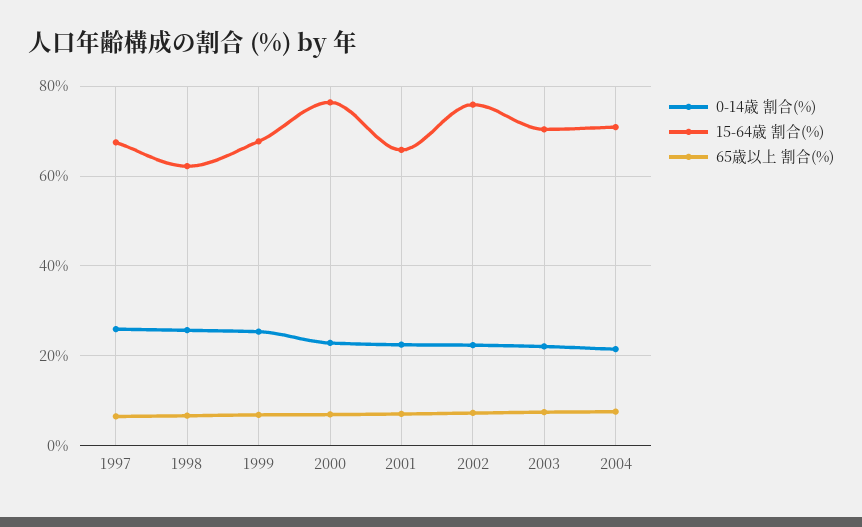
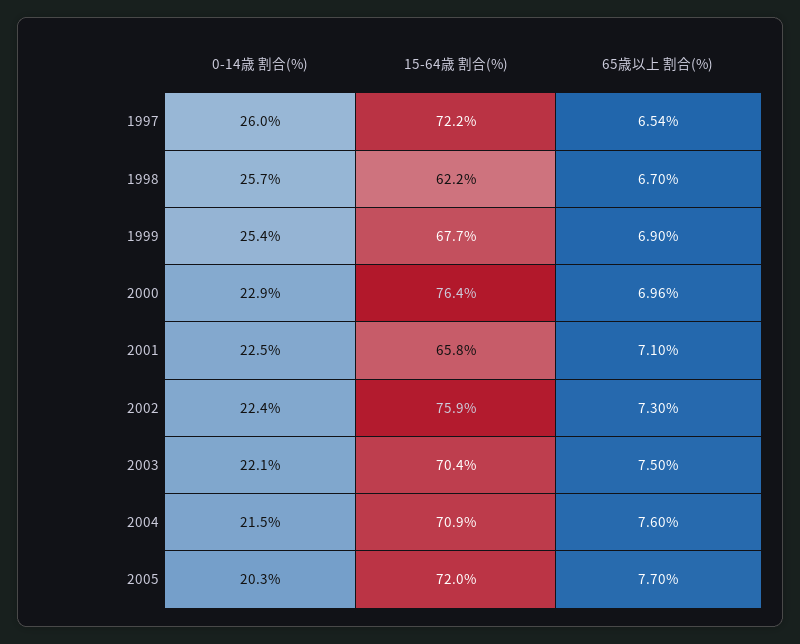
15-64歳 割合(%), 1997: 68 -> 72.2
0-14歳 割合(%), 2005: none -> 20.3
15-64歳 割合(%), 2005: none -> 72
65歳以上 割合(%), 2005: none -> 7.7

